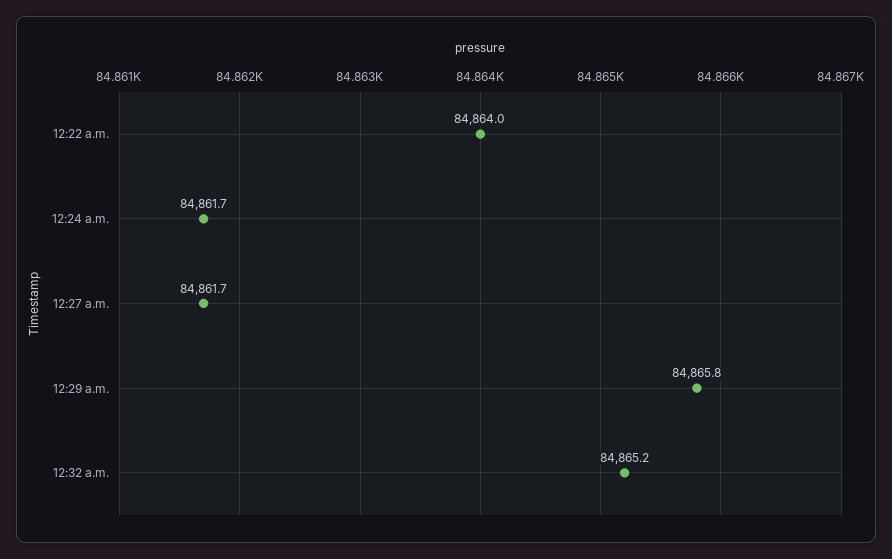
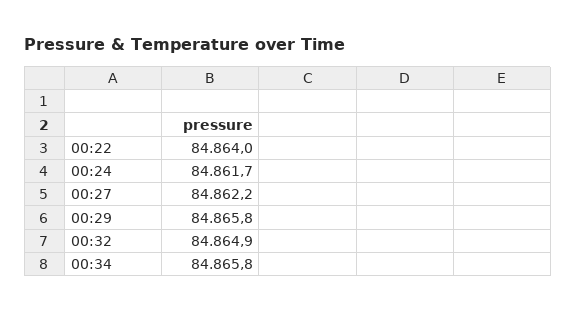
12:27 a.m.: 84861.7 -> 84862.2
12:32 a.m.: 84865.2 -> 84864.9
00:34: none -> 84865.8

